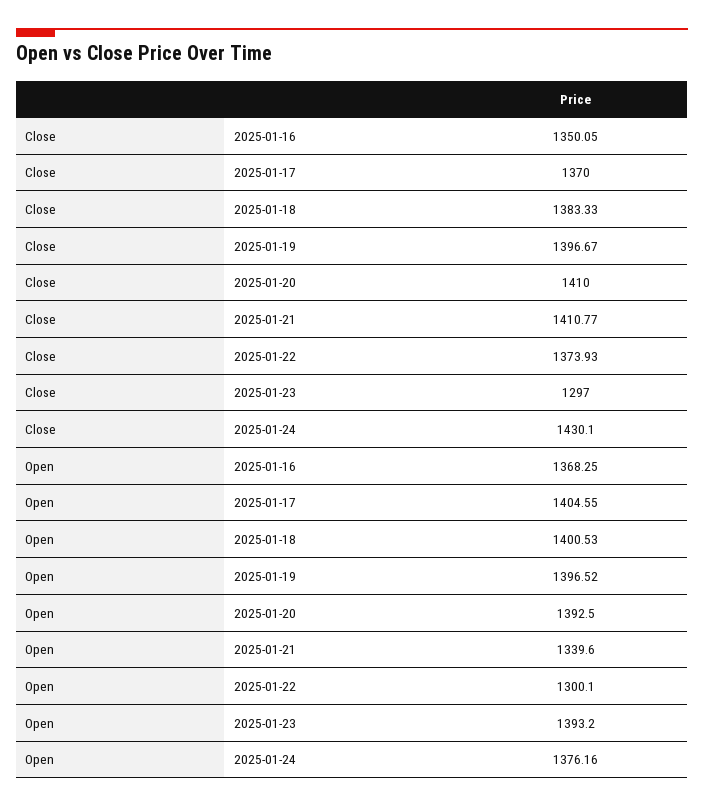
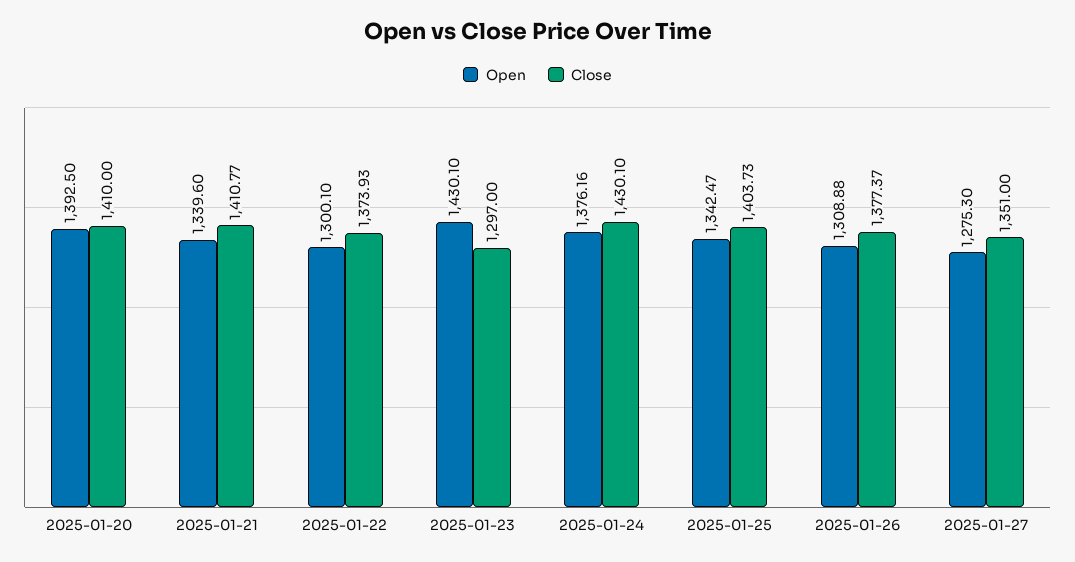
Close, 2025-01-16: 1350.05 -> none
Close, 2025-01-17: 1370 -> none
Close, 2025-01-18: 1383.33 -> none
Close, 2025-01-19: 1396.67 -> none
Open, 2025-01-16: 1368.25 -> none
Open, 2025-01-17: 1404.55 -> none
Open, 2025-01-18: 1400.53 -> none
Open, 2025-01-19: 1396.52 -> none
Open, 2025-01-23: 1393.2 -> 1430.1
Open, 2025-01-25: none -> 1342.47
Close, 2025-01-25: none -> 1403.73
Open, 2025-01-26: none -> 1308.88
Close, 2025-01-26: none -> 1377.37
Open, 2025-01-27: none -> 1275.3
Close, 2025-01-27: none -> 1351

